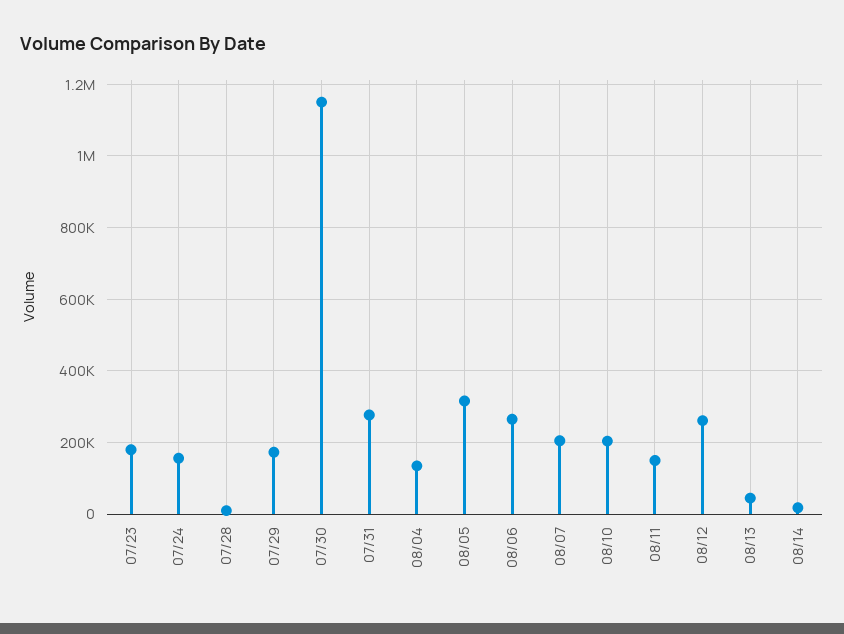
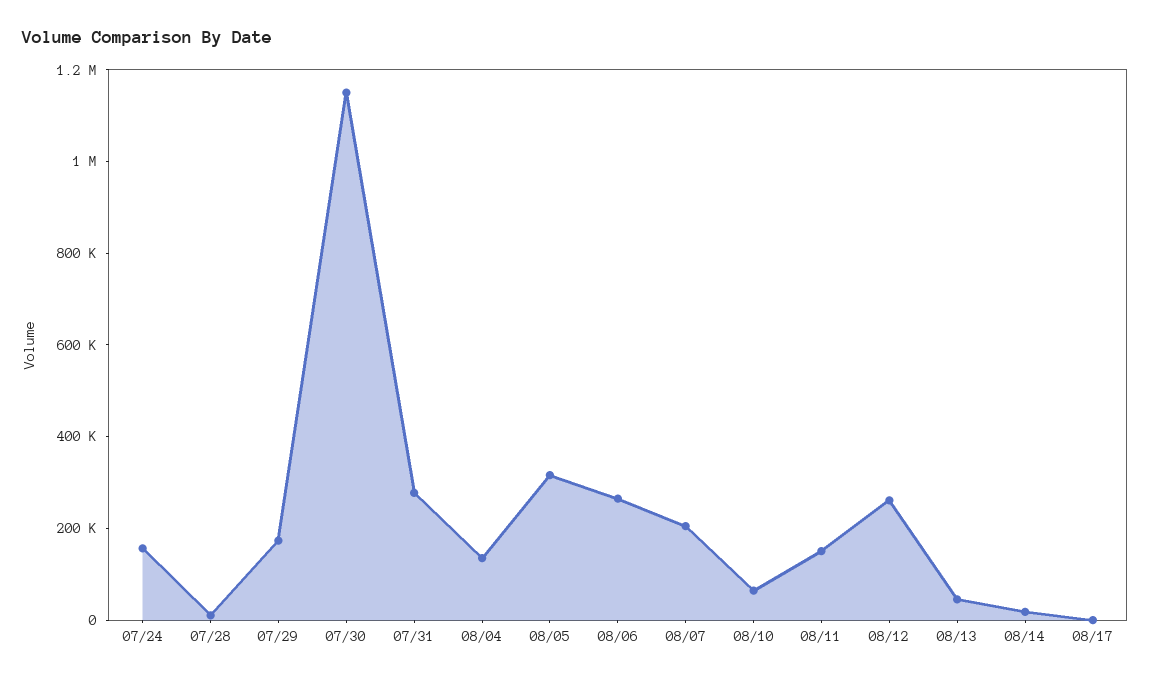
07/23: 180000 -> none
08/10: 200000 -> 50000
08/17: none -> 0

